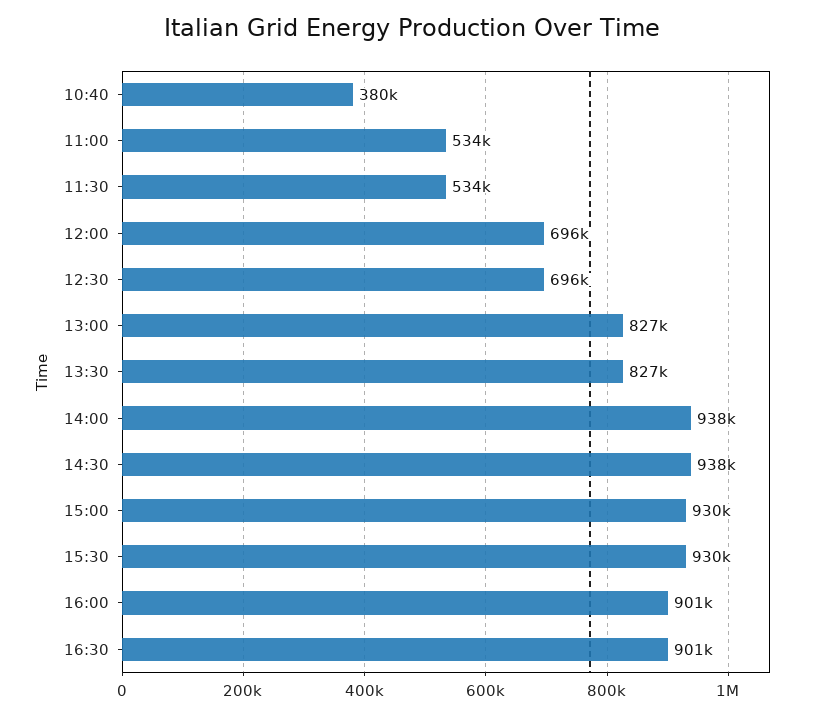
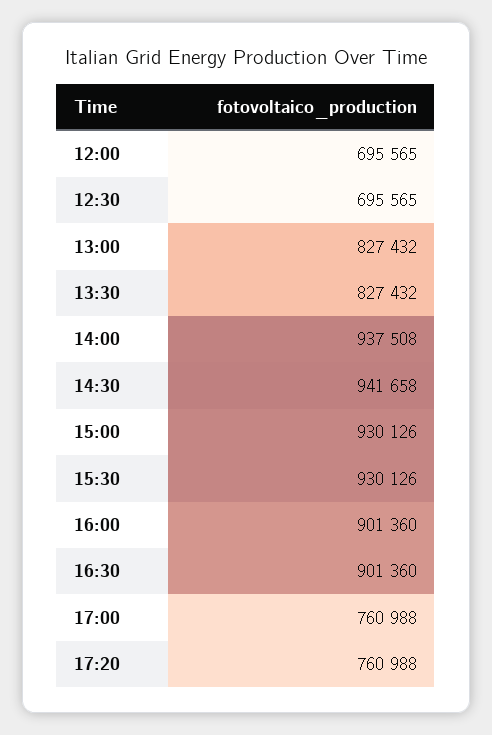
10:40: 380000 -> none
11:00: 534000 -> none
11:30: 534000 -> none
14:30: 938000 -> 941658
17:00: none -> 760988
17:20: none -> 760988

